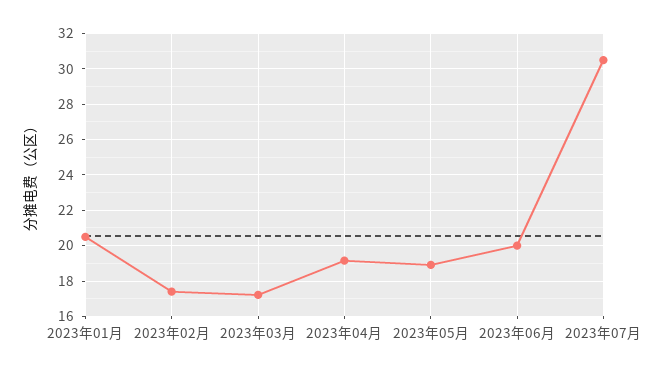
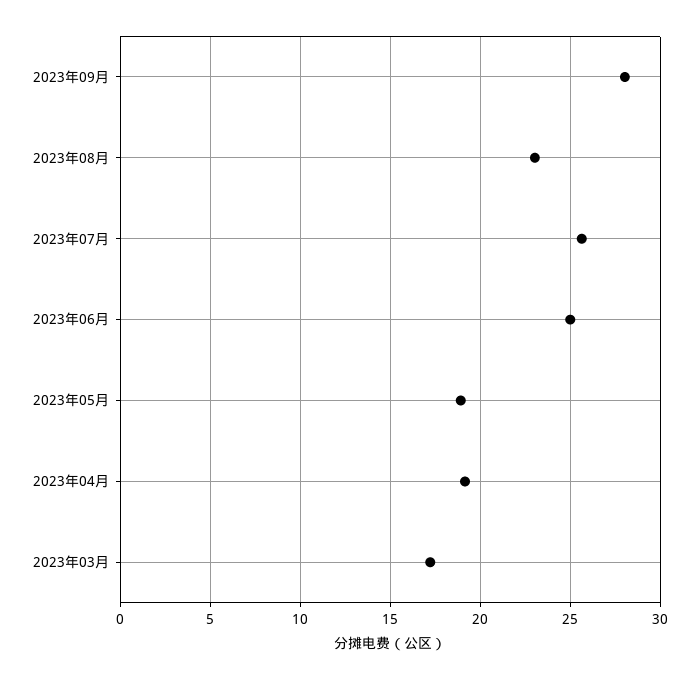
2023年01月: 20.5 -> none
2023年02月: 17.5 -> none
2023年06月: 20 -> 25
2023年07月: 30.5 -> 25.5
2023年09月: none -> 28
2023年08月: none -> 23

